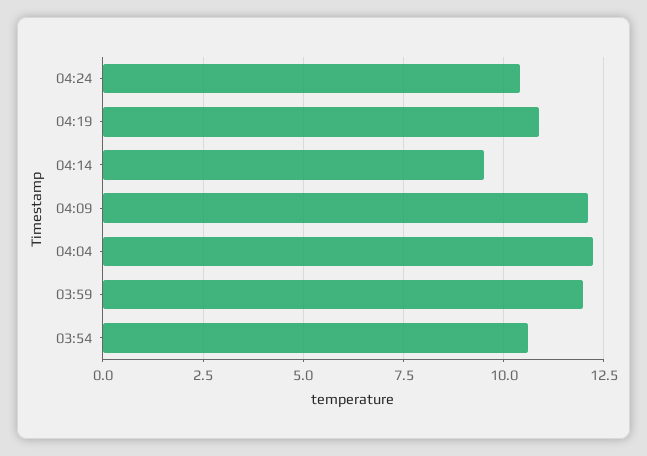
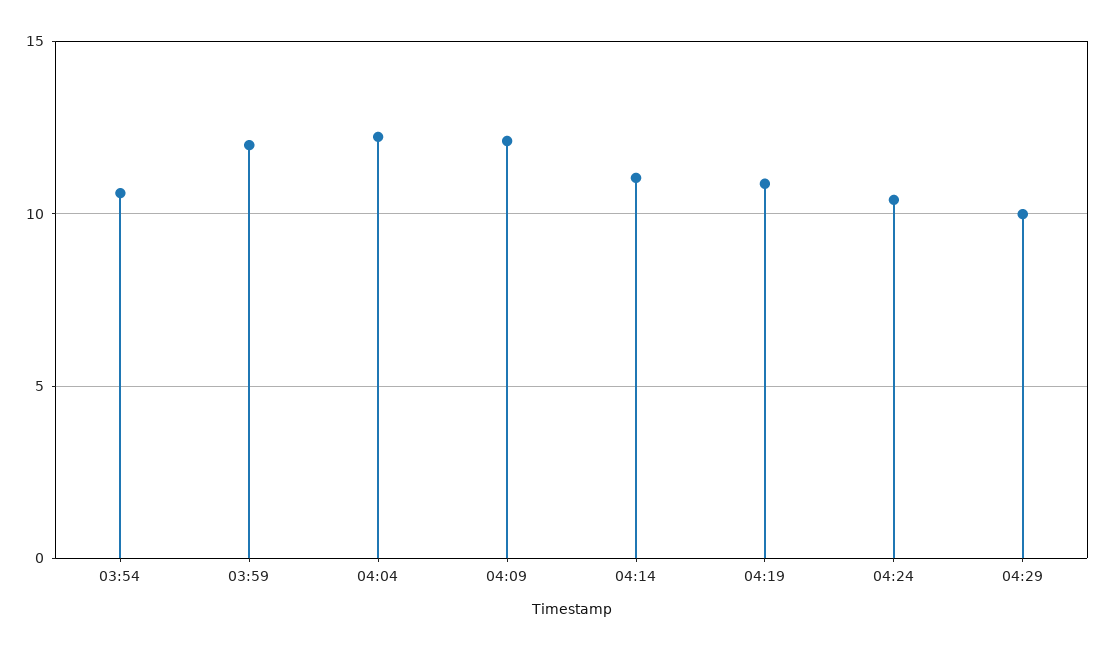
04:14: 9.5 -> 11
04:29: none -> 10

